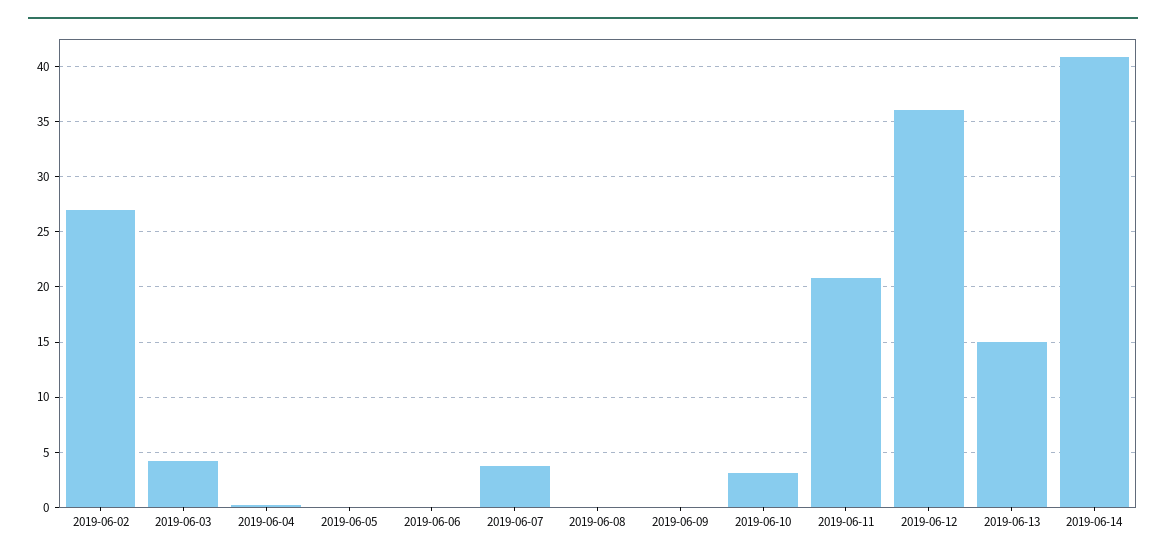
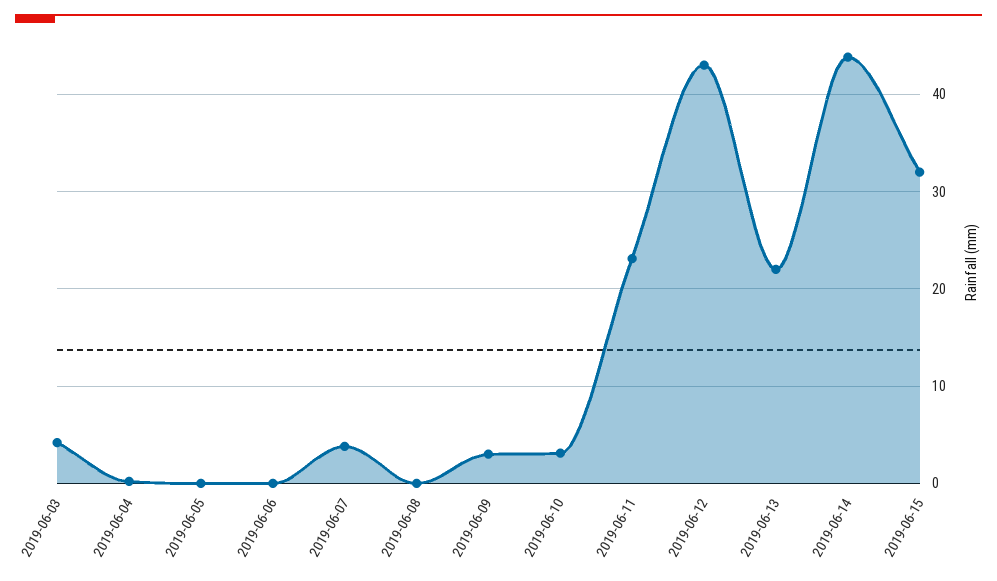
2019-06-02: 27 -> none
2019-06-09: 0 -> 3
2019-06-11: 21 -> 23
2019-06-12: 36 -> 43
2019-06-13: 15 -> 22
2019-06-14: 41 -> 44
2019-06-15: none -> 32

